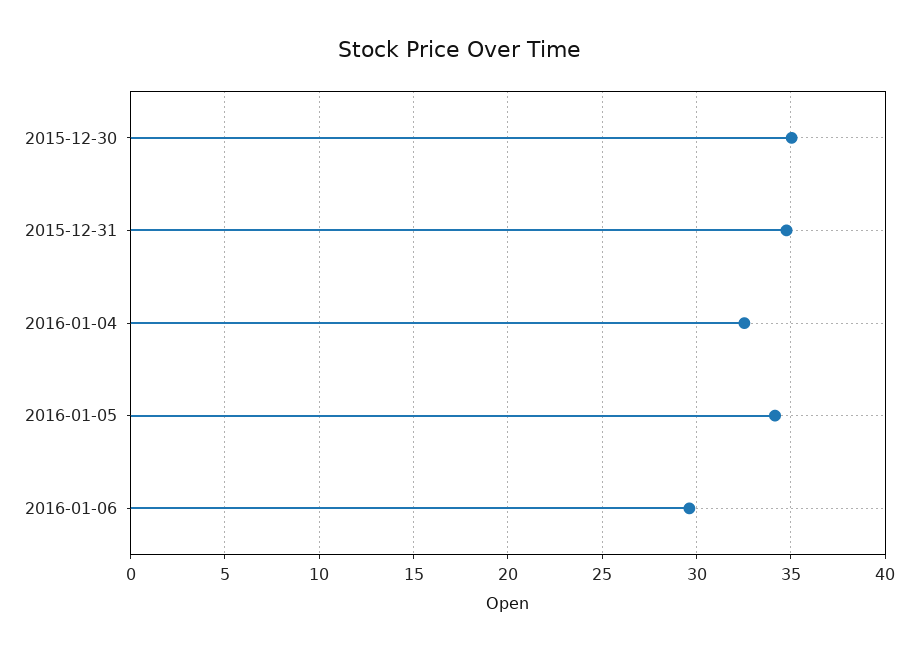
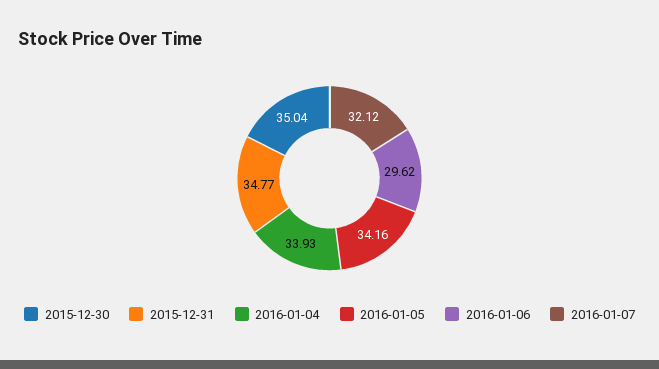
2016-01-04: 32.5 -> 33.93
2016-01-07: none -> 32.12

